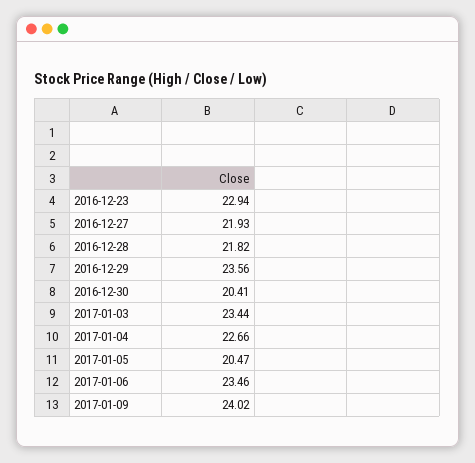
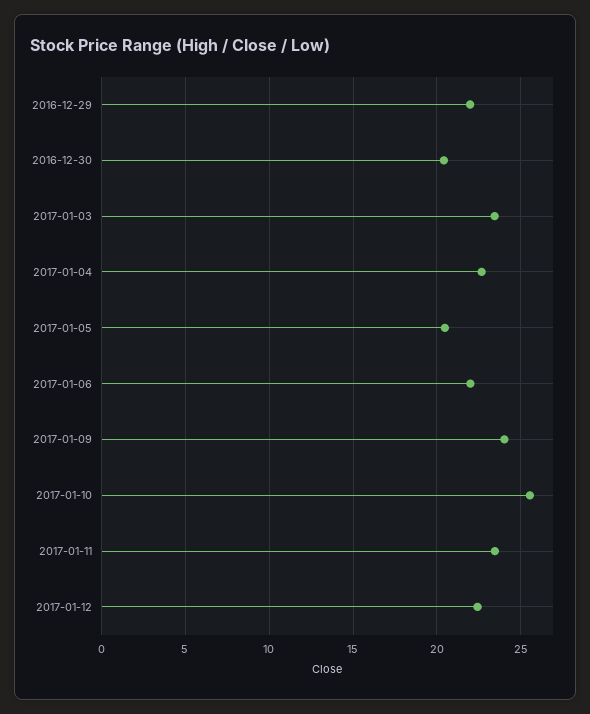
2016-12-23: 22.94 -> none
2016-12-27: 21.93 -> none
2016-12-28: 21.82 -> none
2016-12-29: 23.56 -> 22
2017-01-06: 23.46 -> 22
2017-01-10: none -> 25.5
2017-01-11: none -> 23.5
2017-01-12: none -> 22.5

